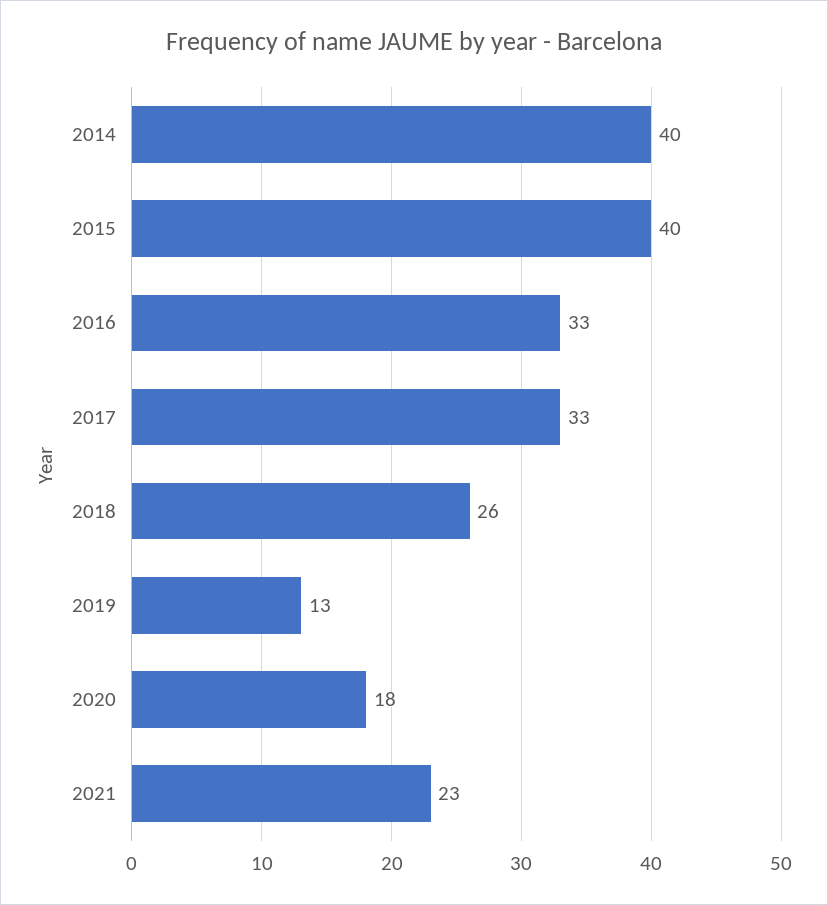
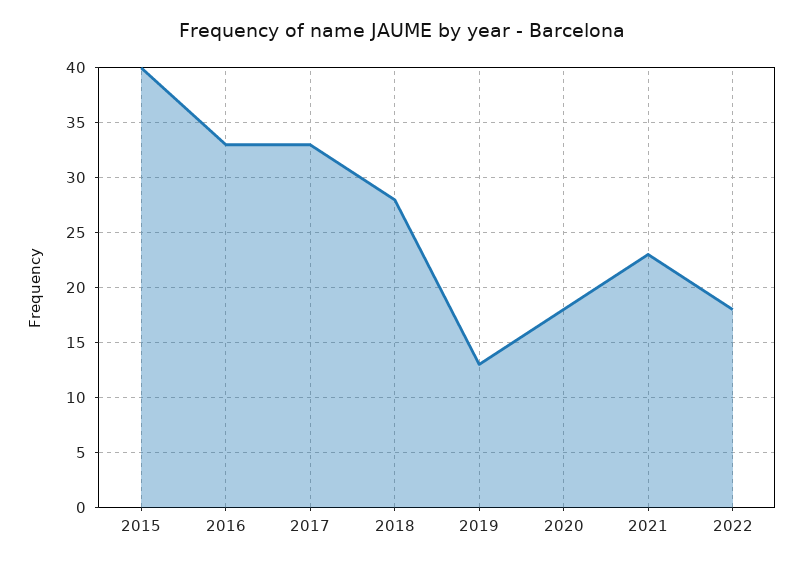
2014: 40 -> none
2018: 26 -> 28
2022: none -> 18

